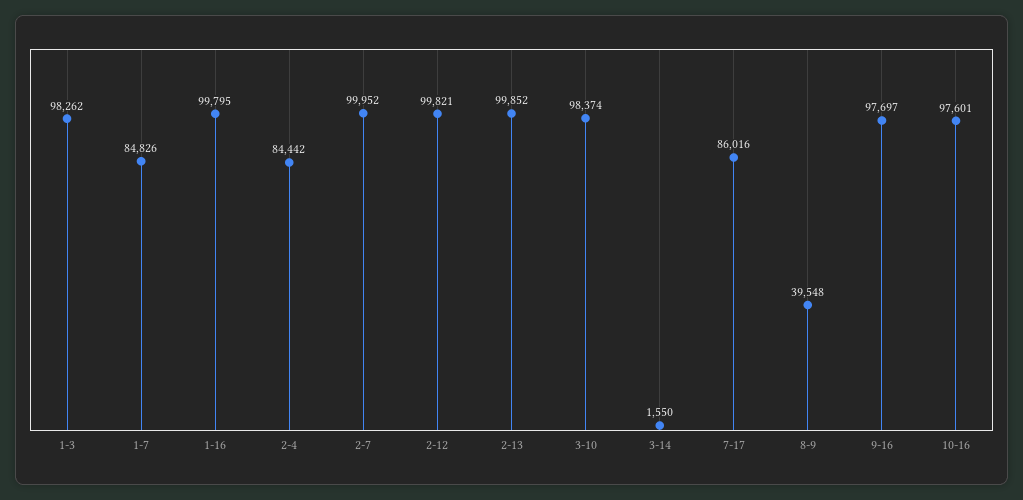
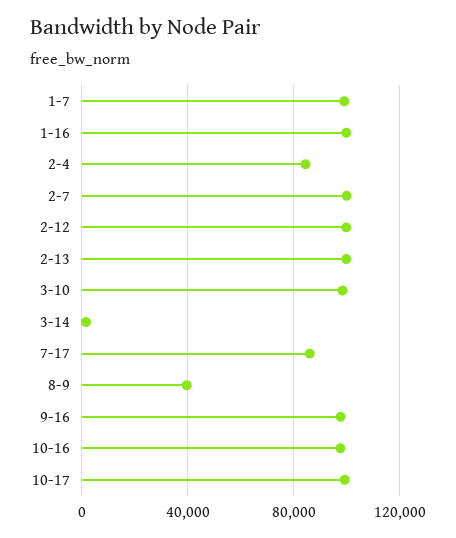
1-3: 98262 -> none
1-7: 84826 -> 100000
10-17: none -> 100000

